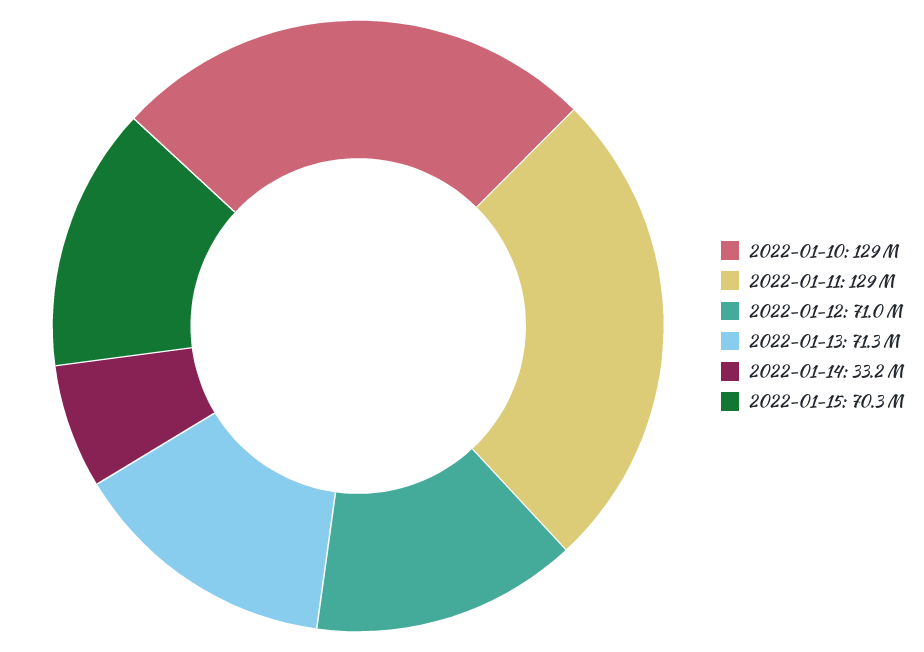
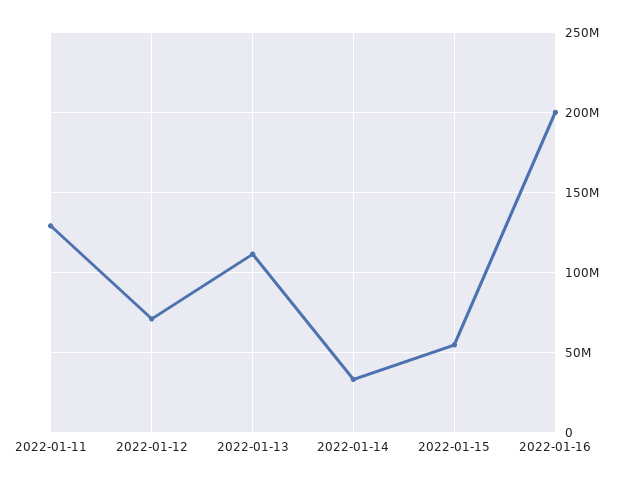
2022-01-10: 129000000 -> none
2022-01-13: 71300000 -> 110000000
2022-01-15: 70300000 -> 55000000
2022-01-16: none -> 200000000

